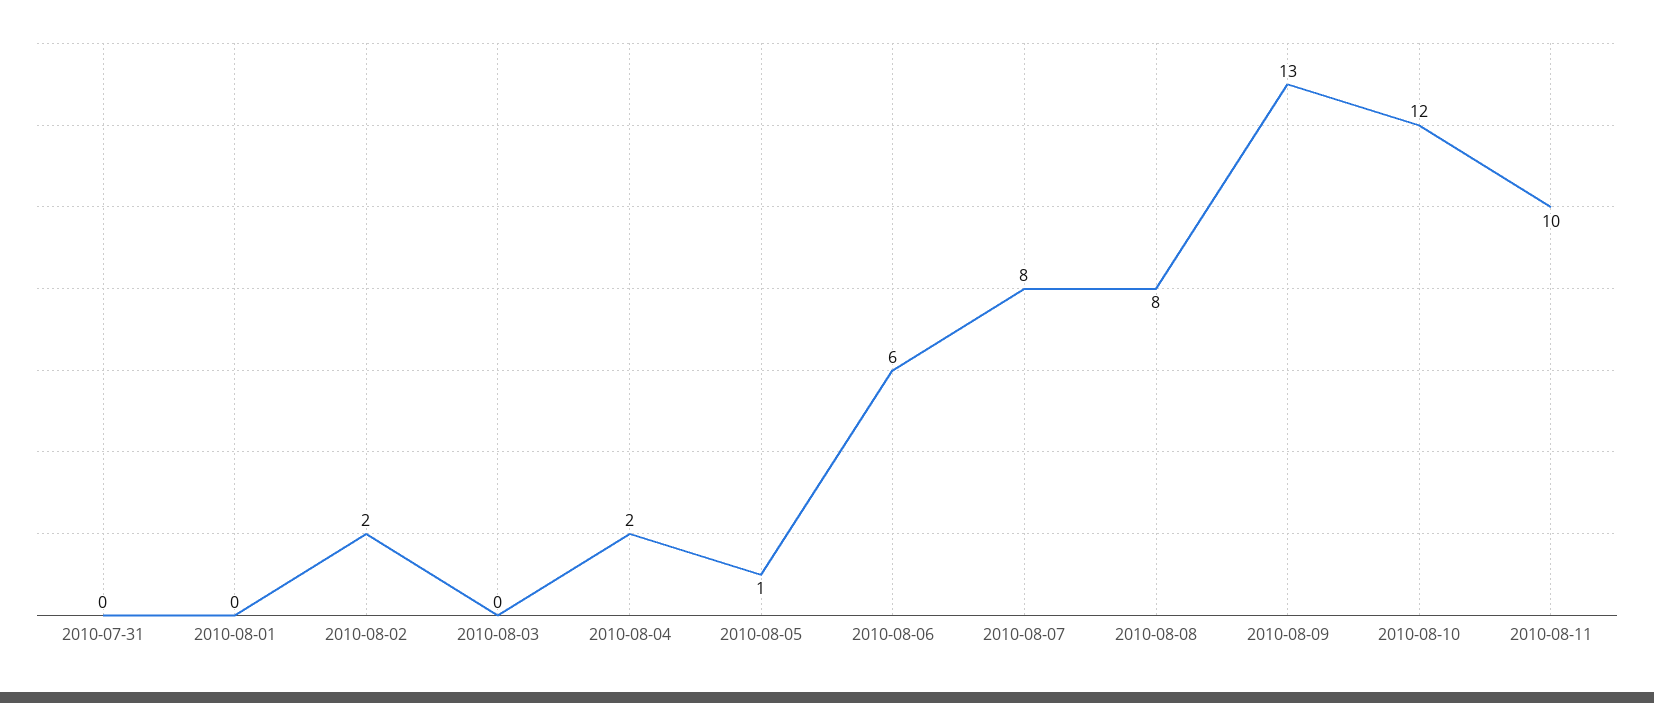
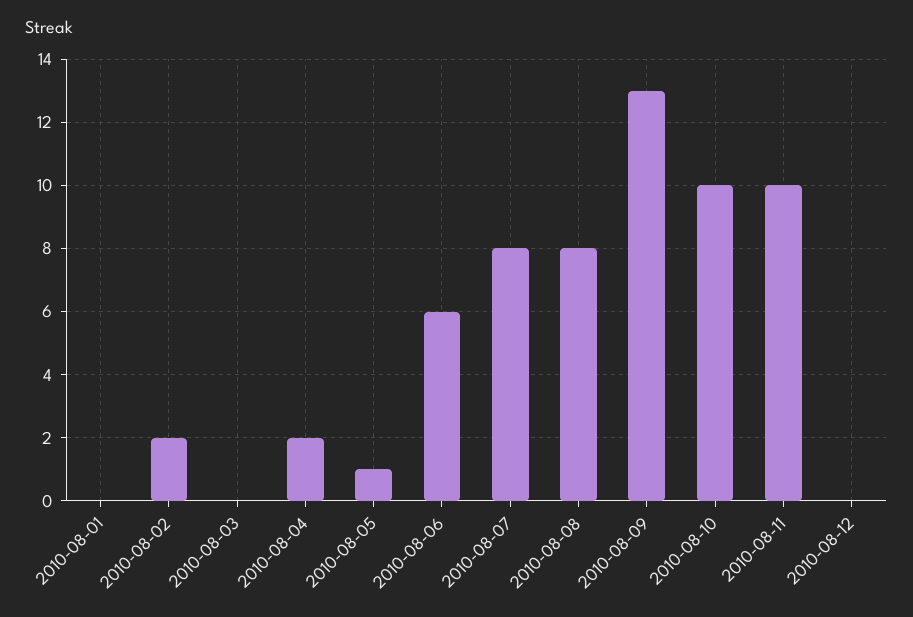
2010-07-31: 0 -> none
2010-08-10: 12 -> 10
2010-08-12: none -> 0

